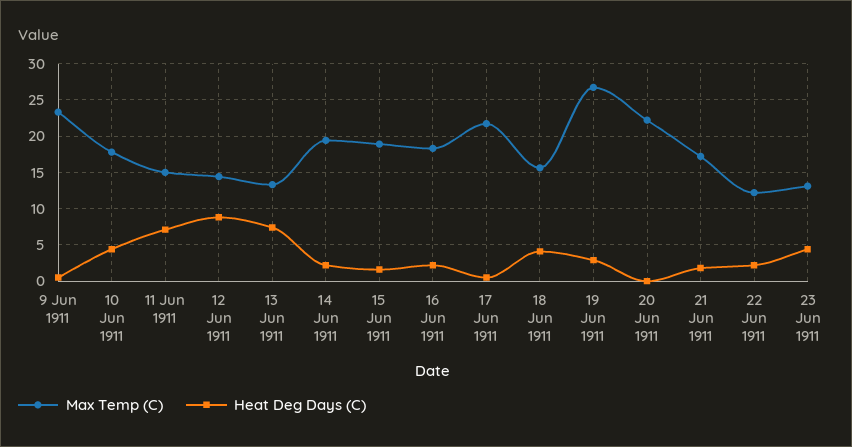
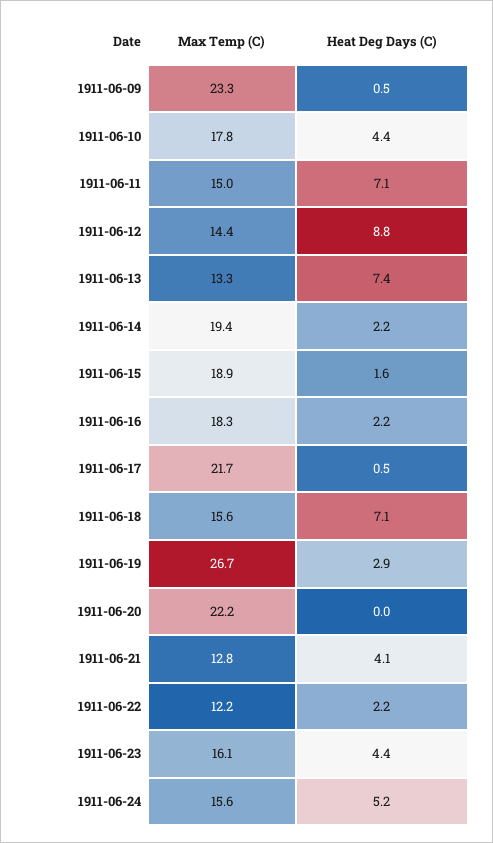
Heat Deg Days (C), 18 Jun 1911: 4 -> 7.1
Max Temp (C), 21 Jun 1911: 17 -> 12.8
Heat Deg Days (C), 21 Jun 1911: 2 -> 4.1
Max Temp (C), 23 Jun 1911: 13 -> 16.1
Max Temp (C), 1911-06-24: none -> 15.6
Heat Deg Days (C), 1911-06-24: none -> 5.2

